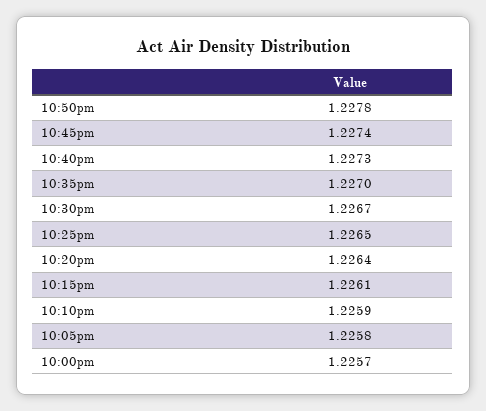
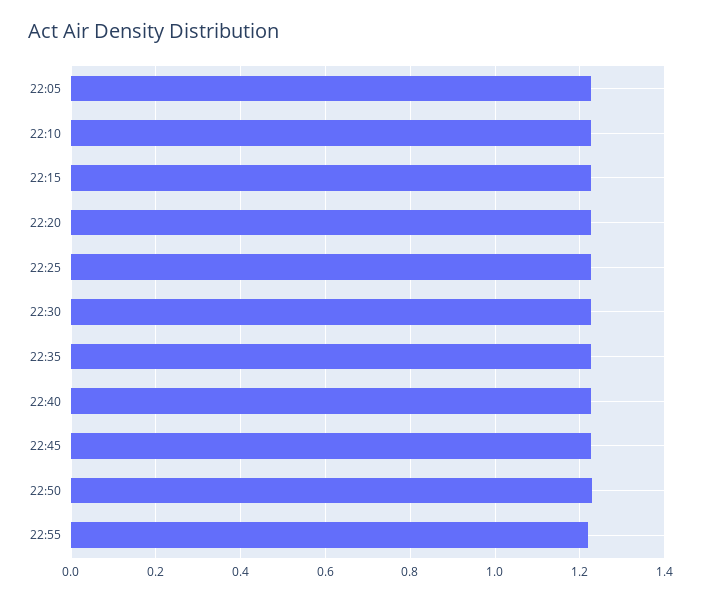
10:00pm: 1.2257 -> none
22:55: none -> 1.22

